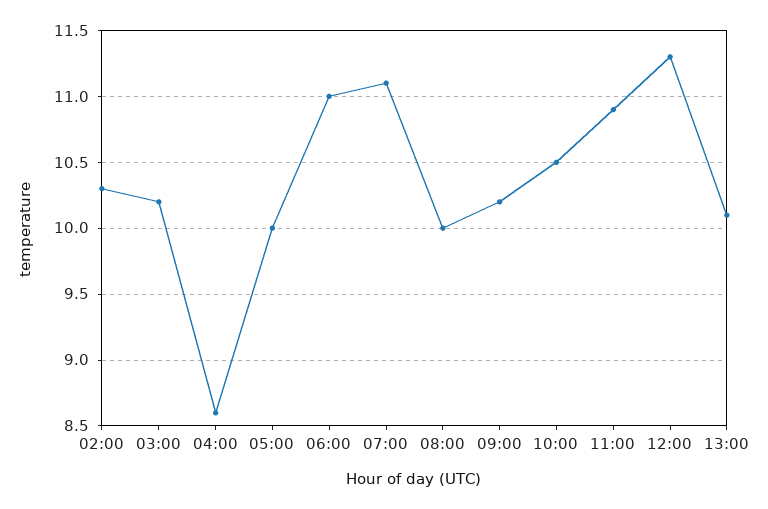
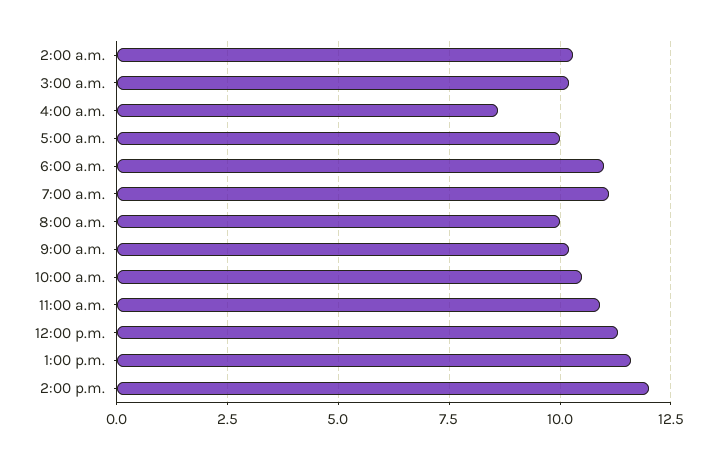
13:00: 10.1 -> 11.5
2:00 p.m.: none -> 12

